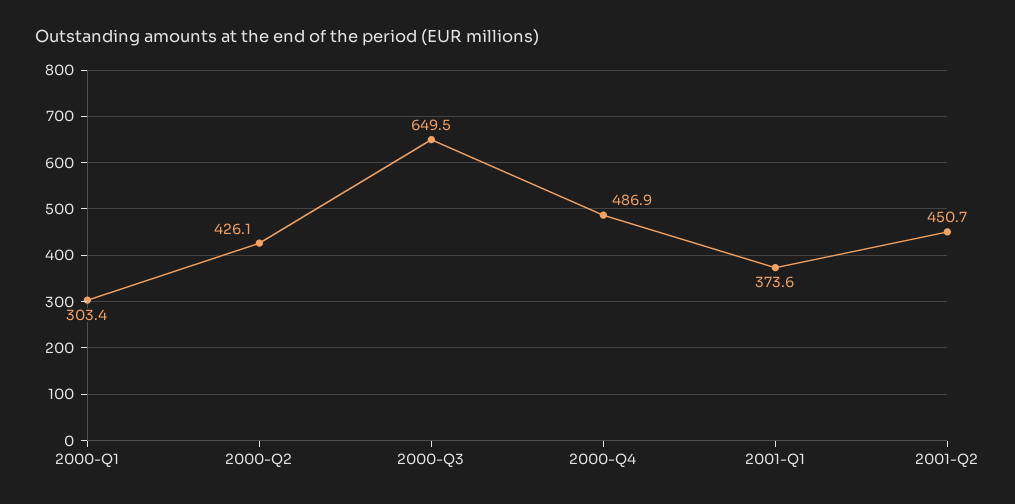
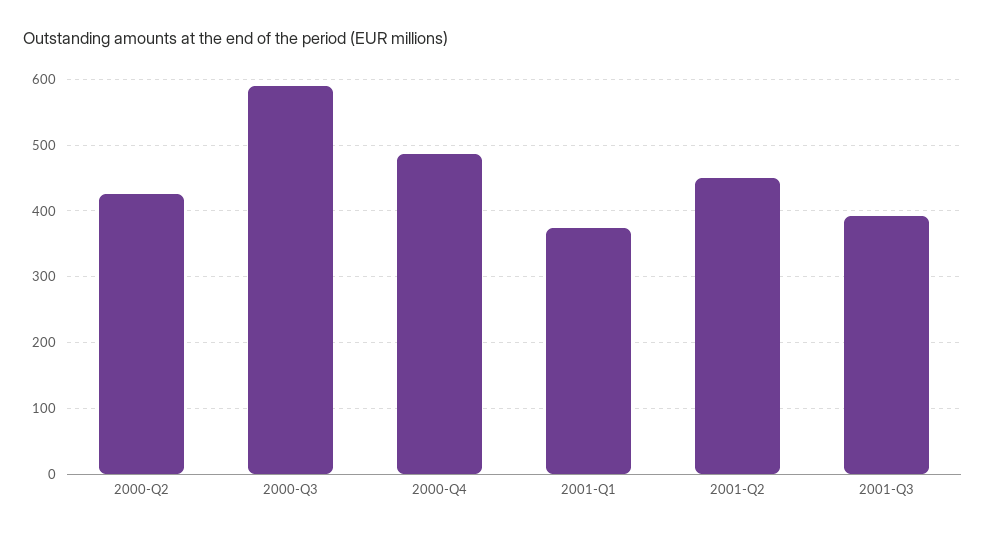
2000-Q1: 303.4 -> none
2000-Q3: 649.5 -> 590
2001-Q3: none -> 390

